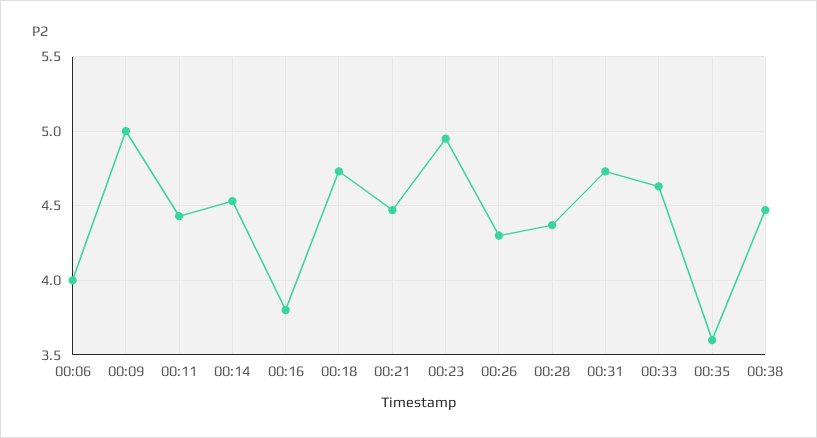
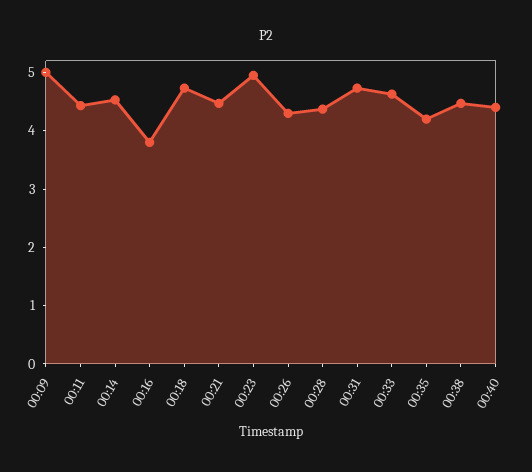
00:06: 4 -> none
00:35: 3.6 -> 4.2
00:40: none -> 4.4

